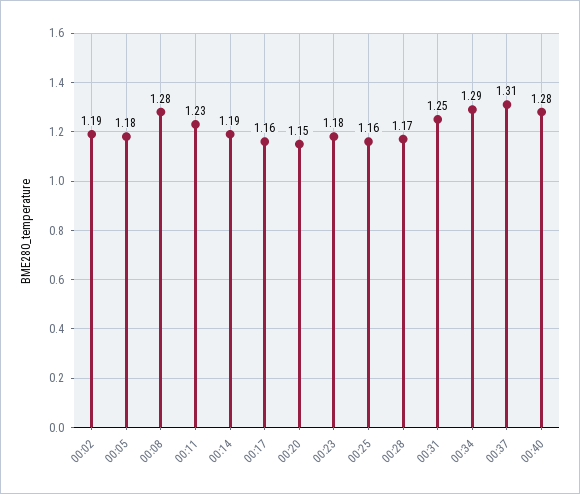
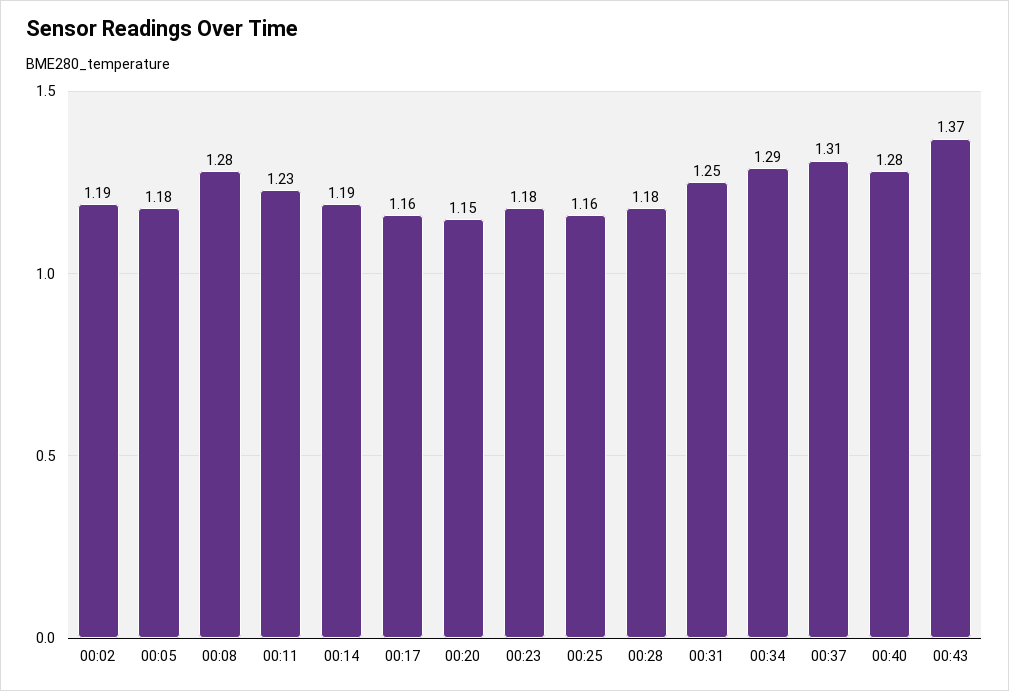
00:28: 1.17 -> 1.18
00:43: none -> 1.37

